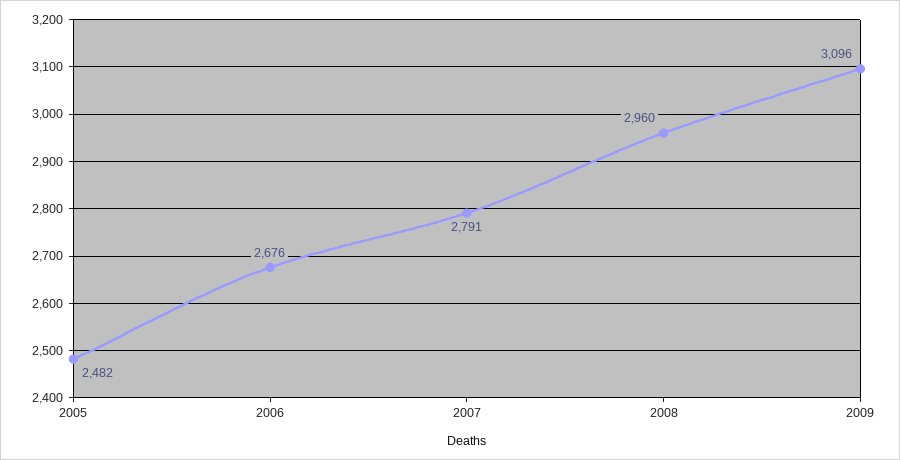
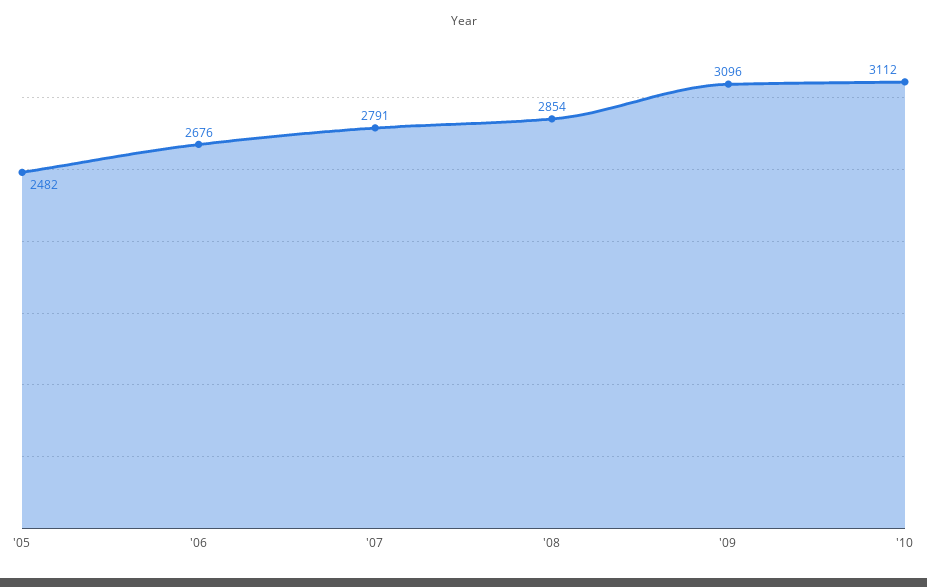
2008: 2960 -> 2854
'10: none -> 3112

